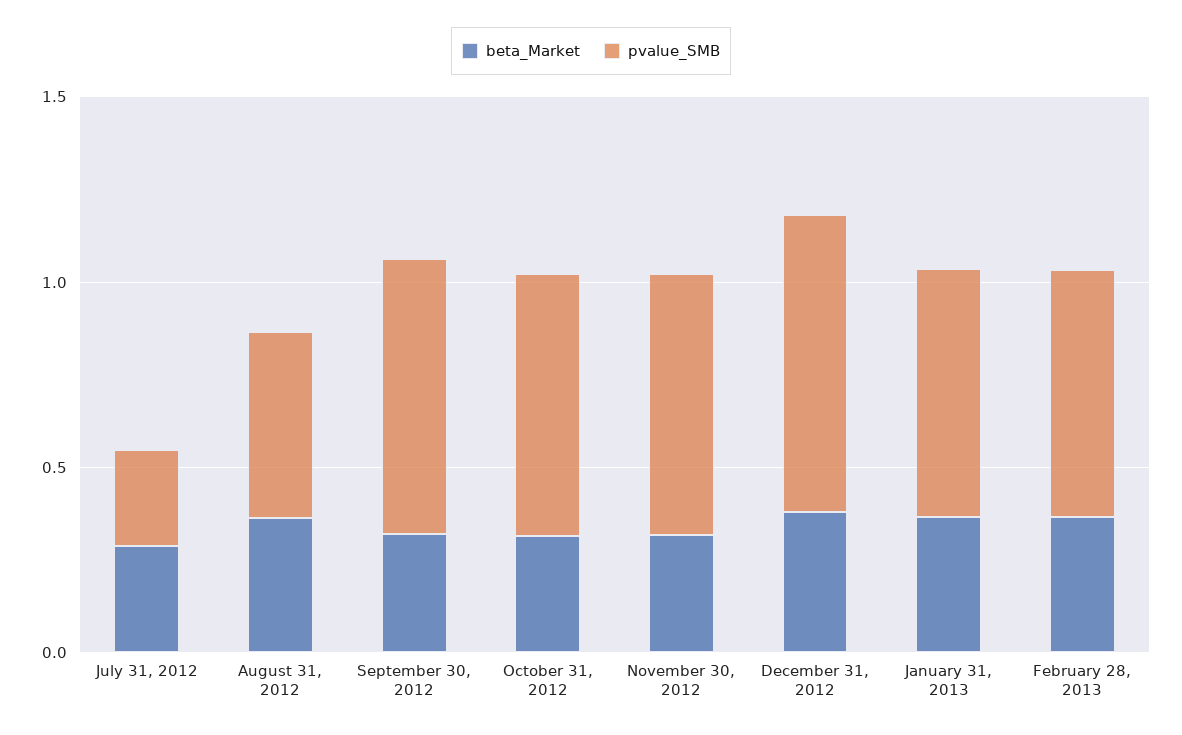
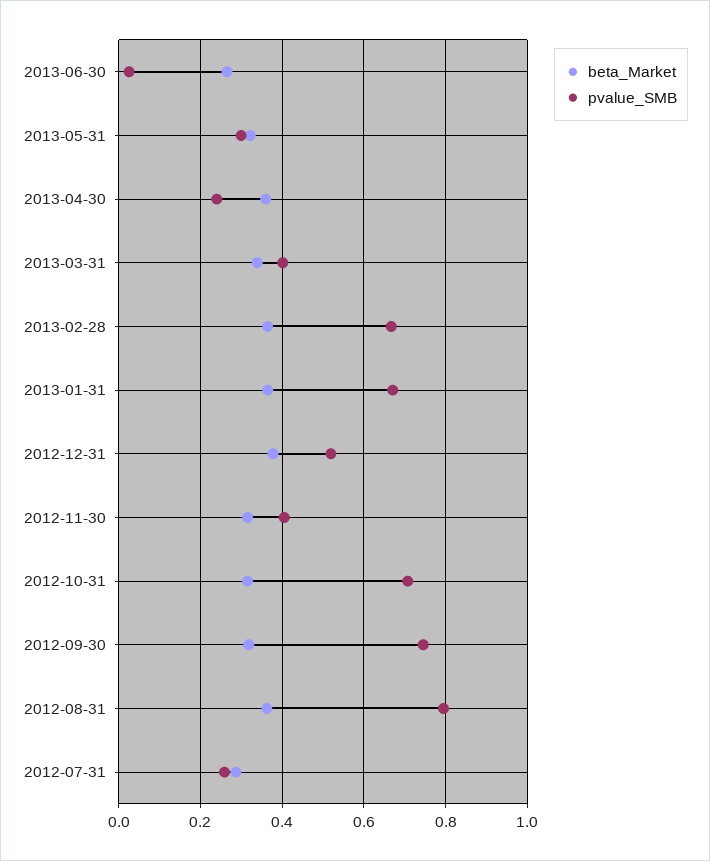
pvalue_SMB, August 31, 2012: 0.5 -> 0.8
pvalue_SMB, November 30, 2012: 0.7 -> 0.4
pvalue_SMB, December 31, 2012: 0.8 -> 0.52
beta_Market, 2013-06-30: none -> 0.26
pvalue_SMB, 2013-06-30: none -> 0.02
beta_Market, 2013-05-31: none -> 0.32
pvalue_SMB, 2013-05-31: none -> 0.3
beta_Market, 2013-04-30: none -> 0.36
pvalue_SMB, 2013-04-30: none -> 0.24
beta_Market, 2013-03-31: none -> 0.34
pvalue_SMB, 2013-03-31: none -> 0.4

